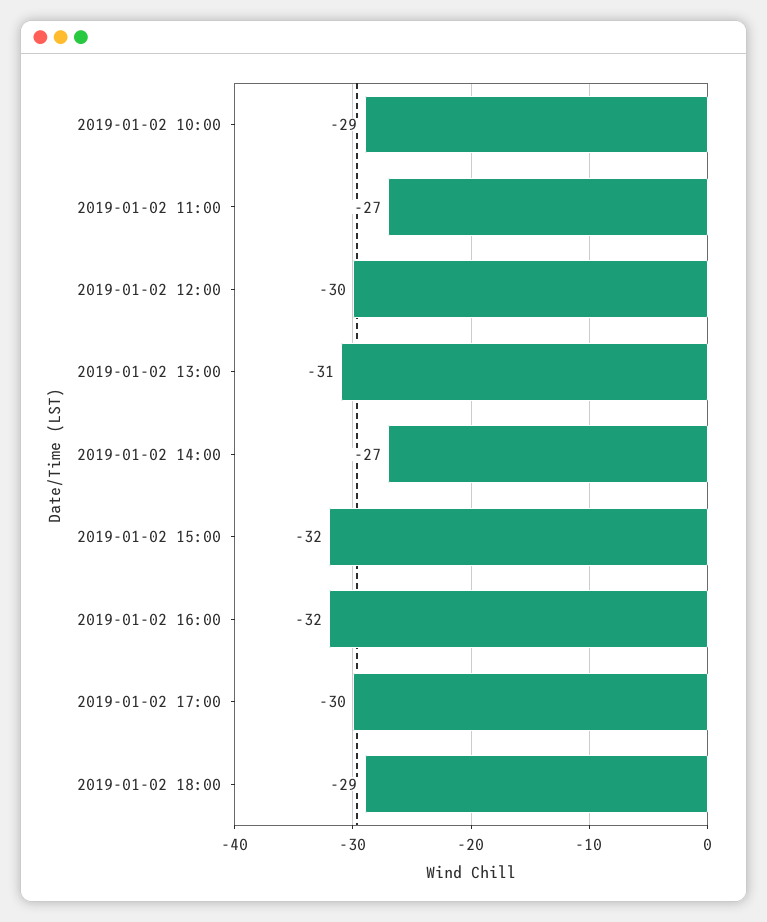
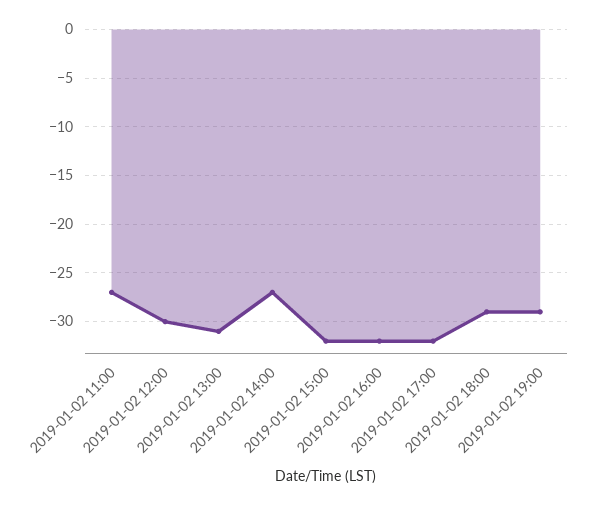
2019-01-02 10:00: -29 -> none
2019-01-02 17:00: -30 -> -32
2019-01-02 19:00: none -> -29

